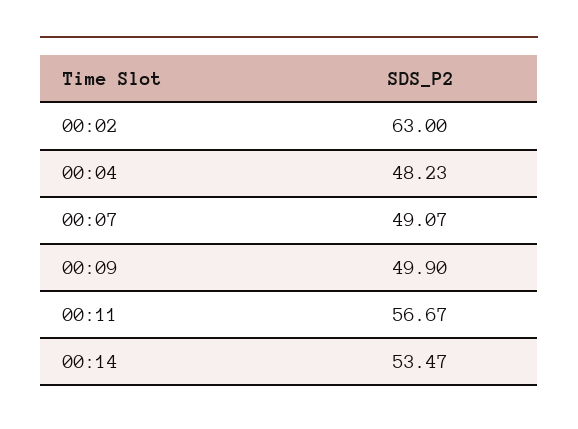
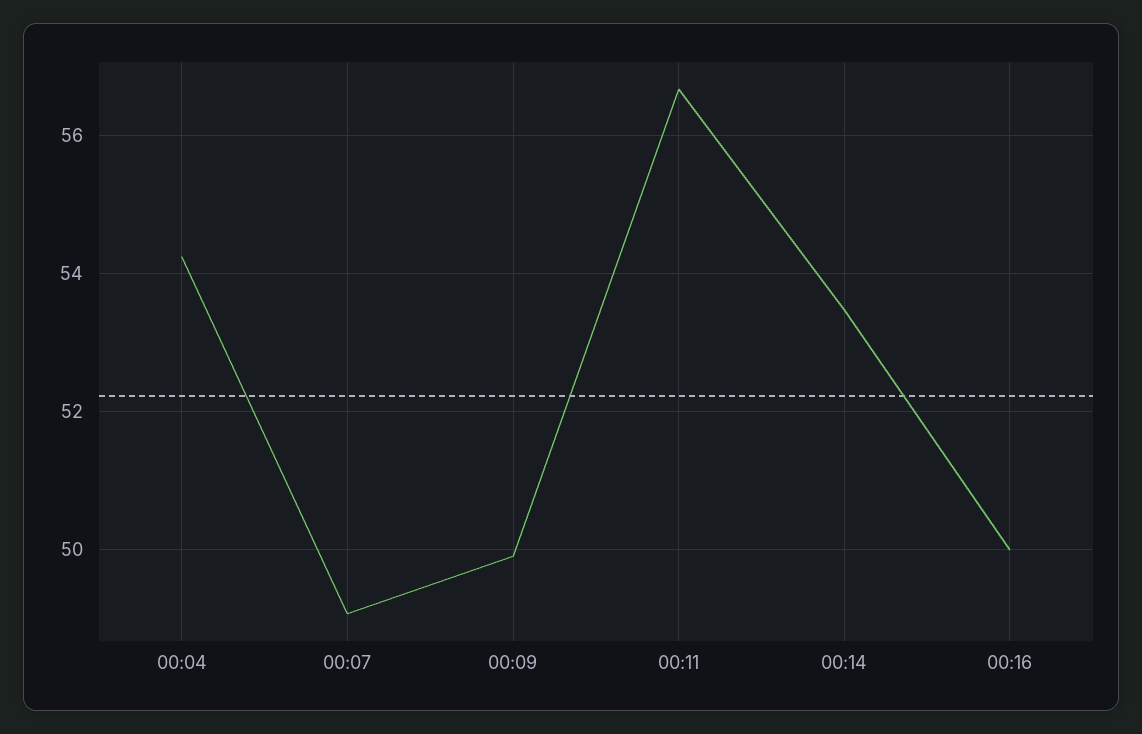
00:02: 63 -> none
00:04: 48.23 -> 54.2
00:16: none -> 50

